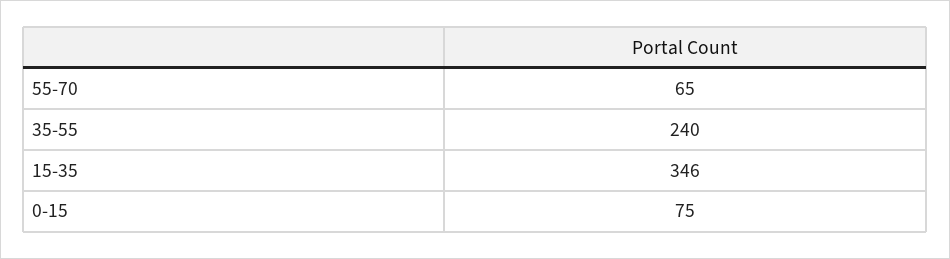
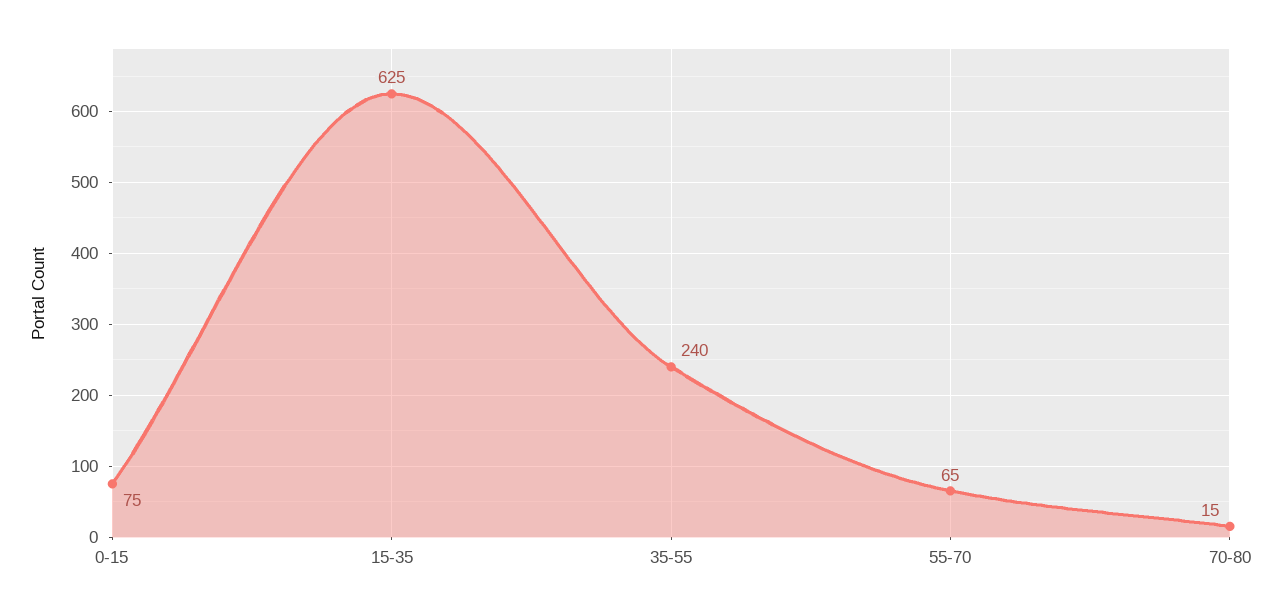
15-35: 346 -> 625
70-80: none -> 15

